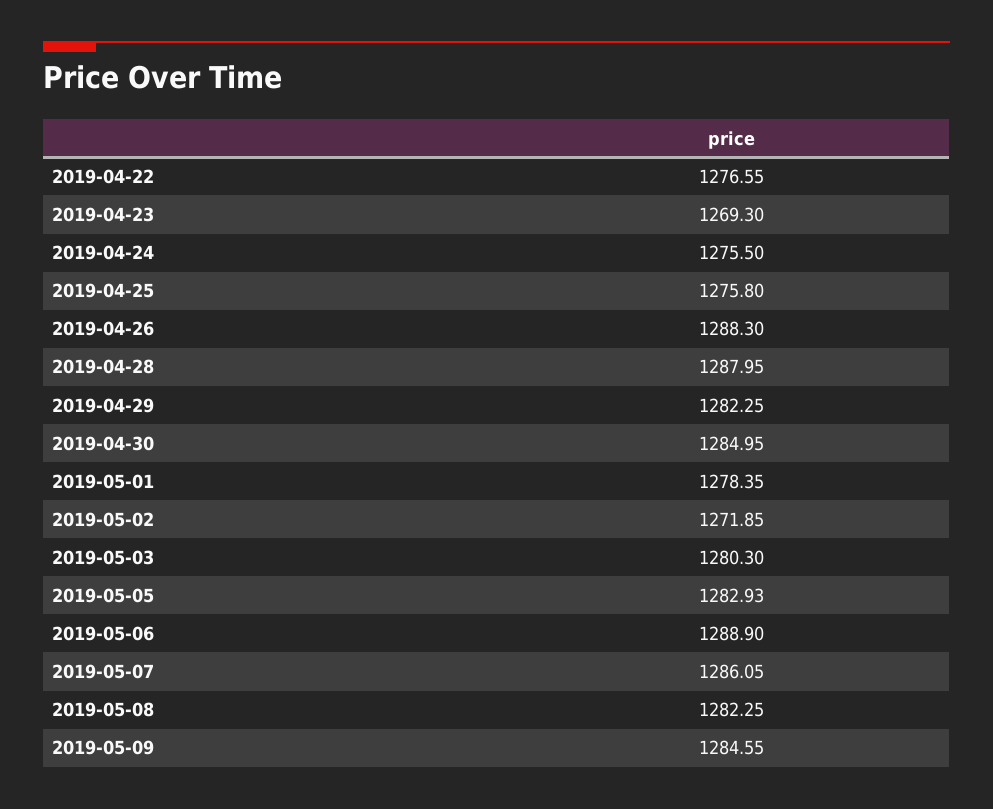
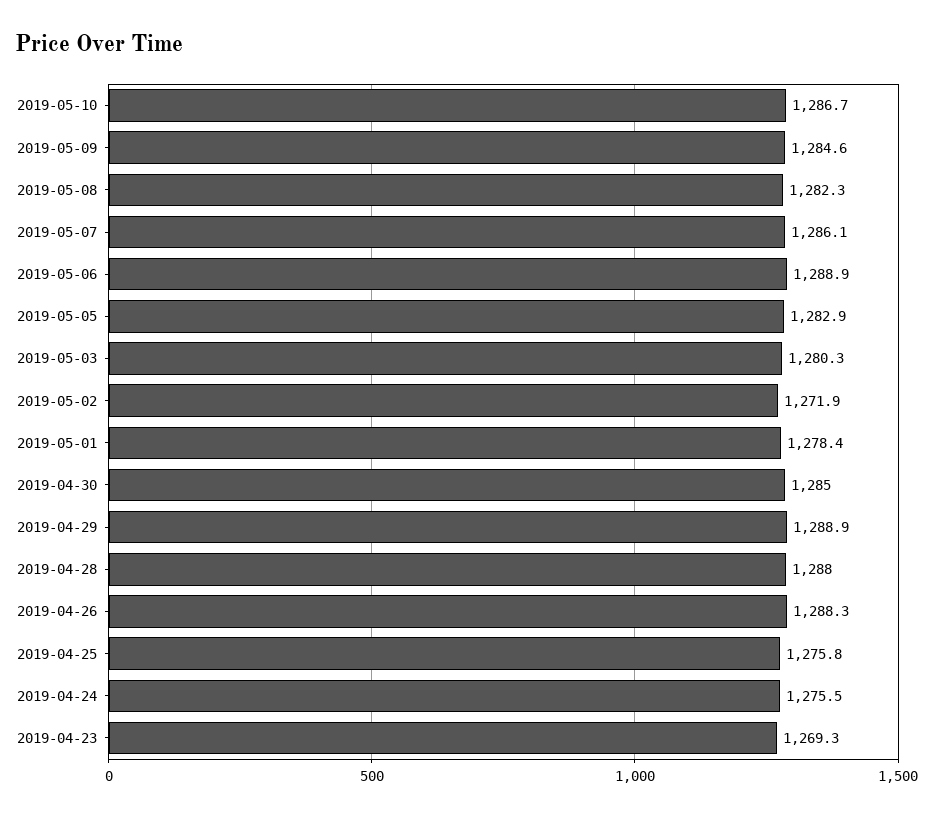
2019-04-22: 1276.55 -> none
2019-04-29: 1282.25 -> 1288.9
2019-05-10: none -> 1286.7

